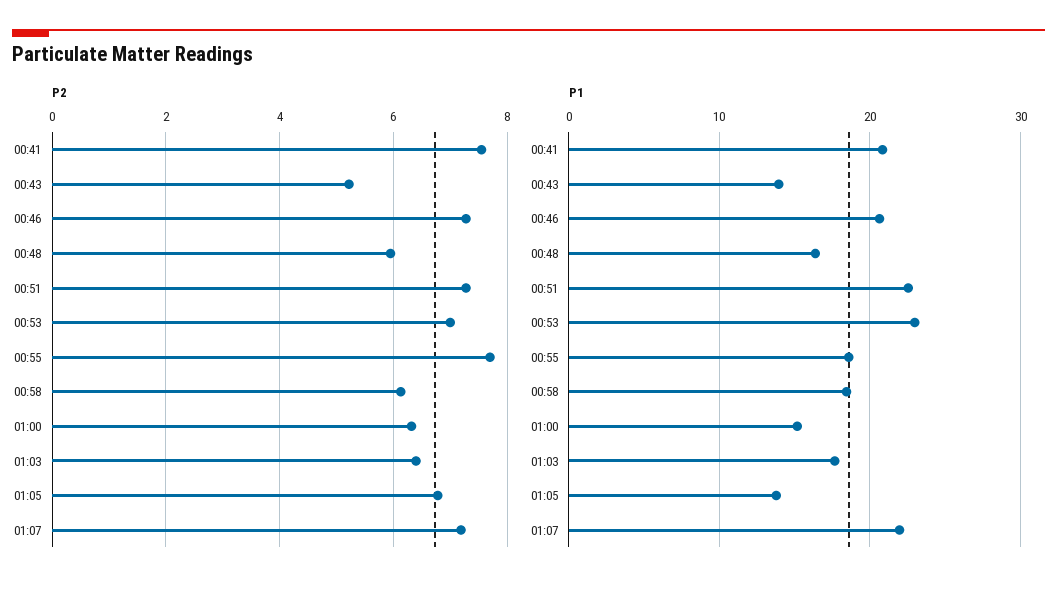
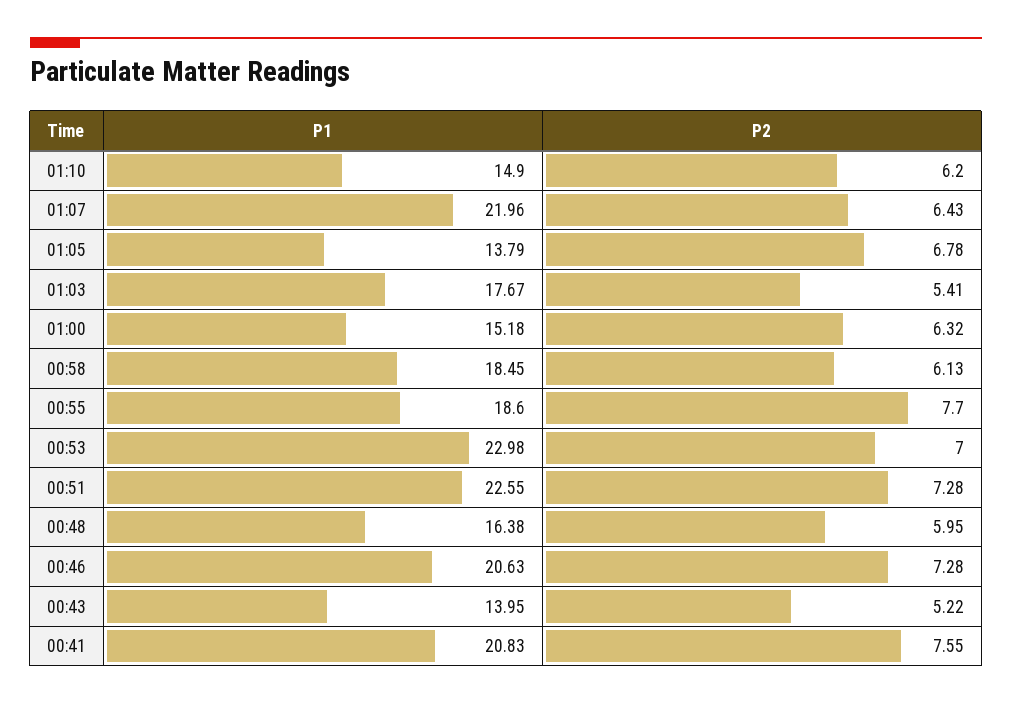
P2, 01:03: 6.4 -> 5.41
P2, 01:07: 7.2 -> 6.43
P1, 01:10: none -> 14.9
P2, 01:10: none -> 6.2

